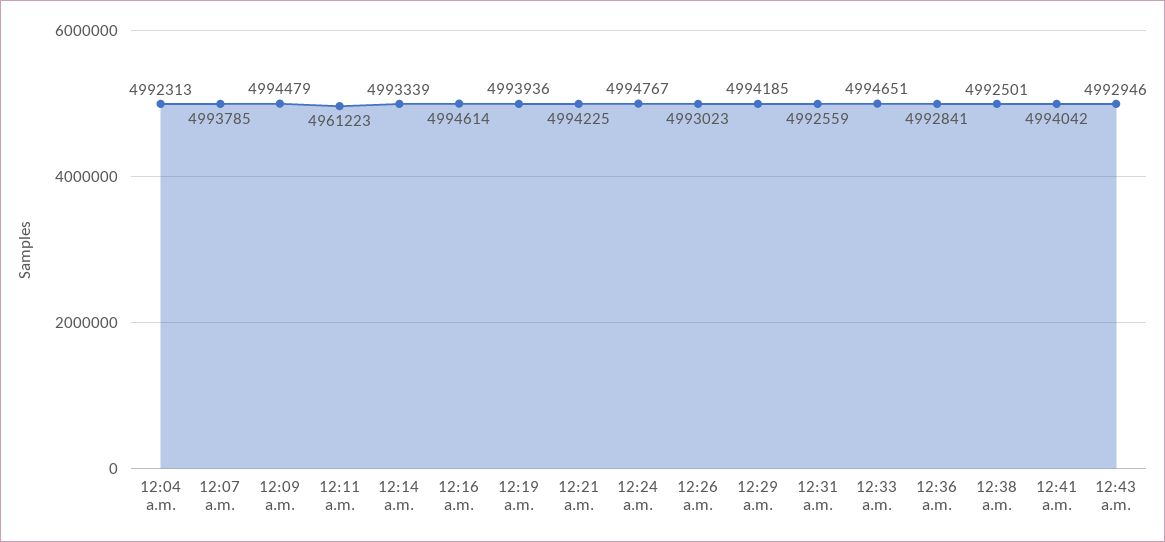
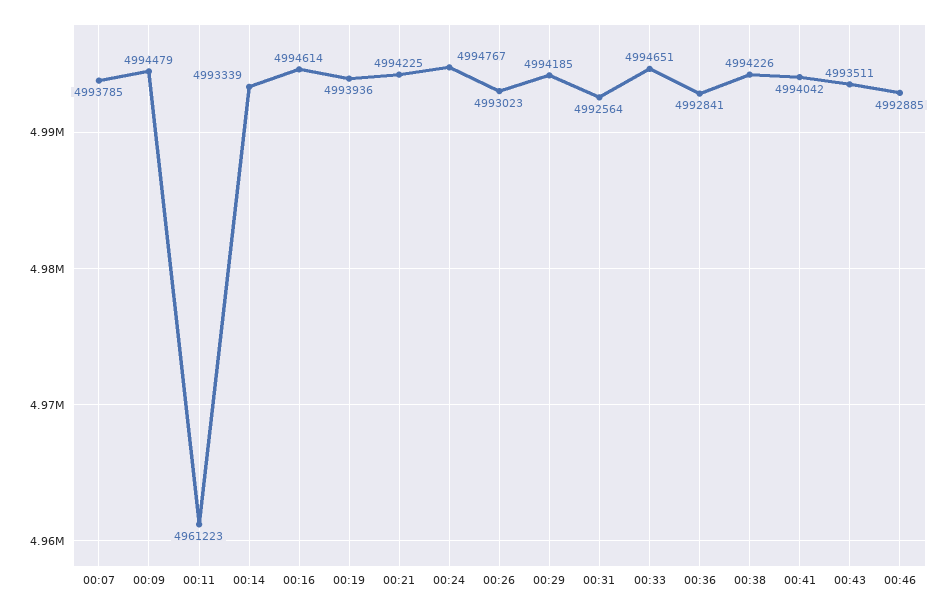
12:04 a.m.: 4992313 -> none
12:31 a.m.: 4992559 -> 4992564
12:38 a.m.: 4992501 -> 4994226
12:43 a.m.: 4992946 -> 4993511
00:46: none -> 4992885

